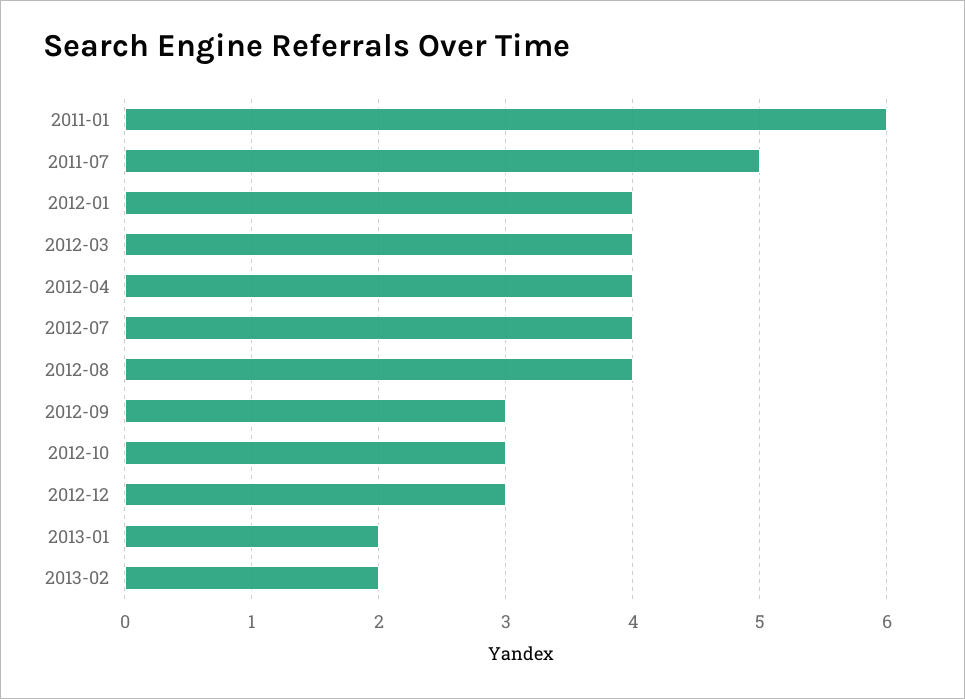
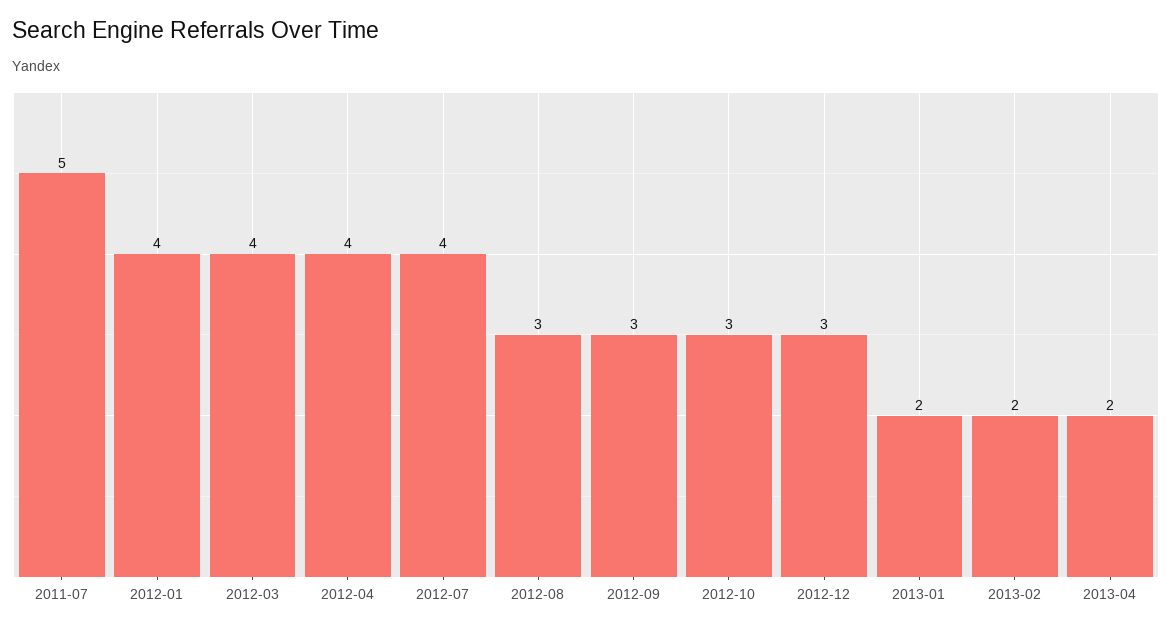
2011-01: 6 -> none
2012-08: 4 -> 3
2013-04: none -> 2

